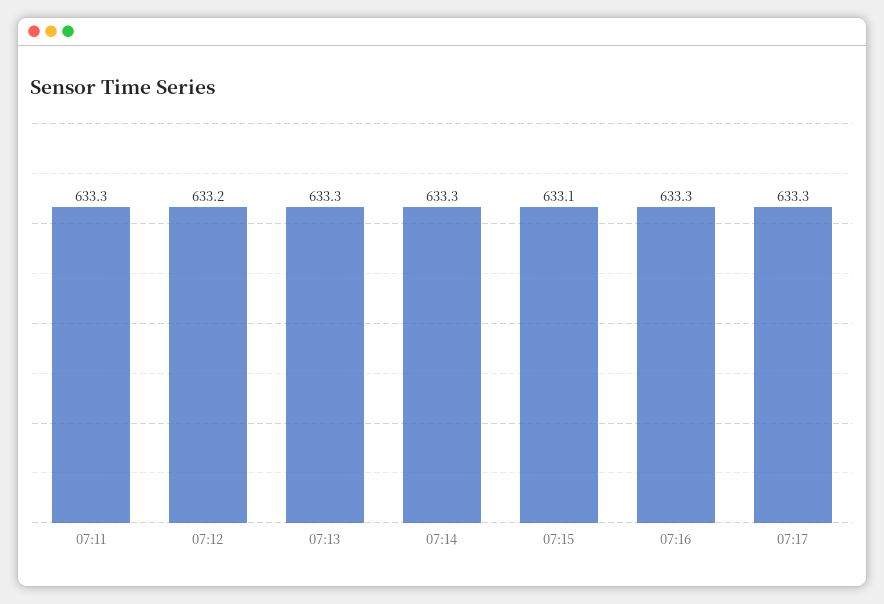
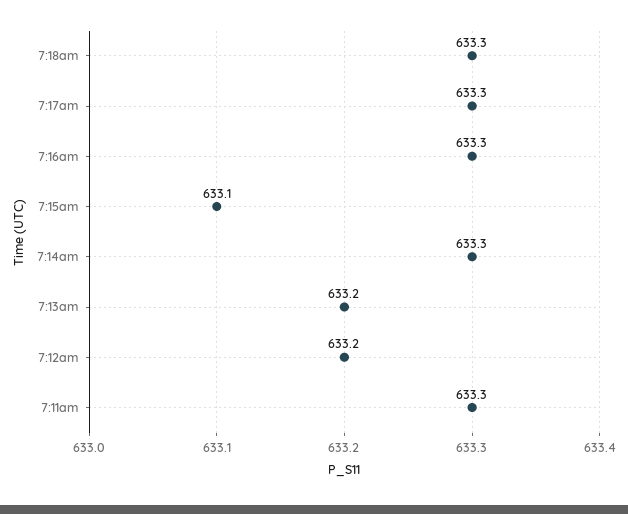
07:13: 633.3 -> 633.2
7:18am: none -> 633.3

